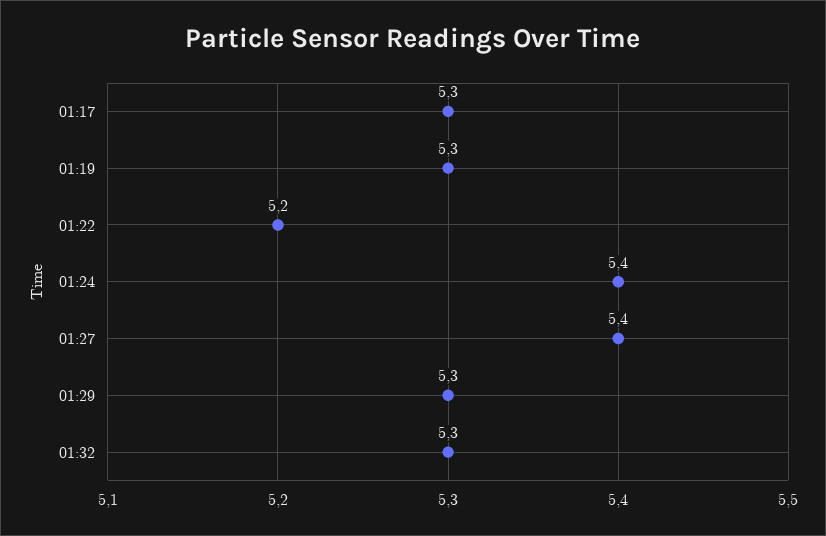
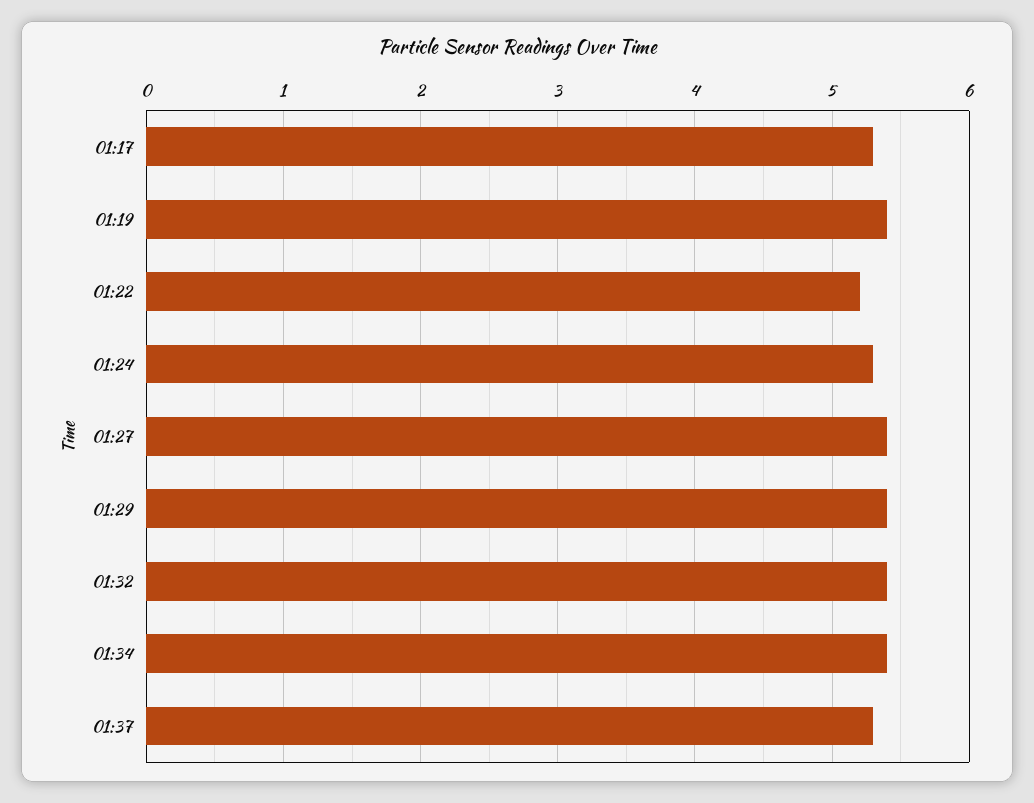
01:19: 5.3 -> 5.4
01:24: 5.4 -> 5.3
01:29: 5.3 -> 5.4
01:32: 5.3 -> 5.4
01:34: none -> 5.4
01:37: none -> 5.3

